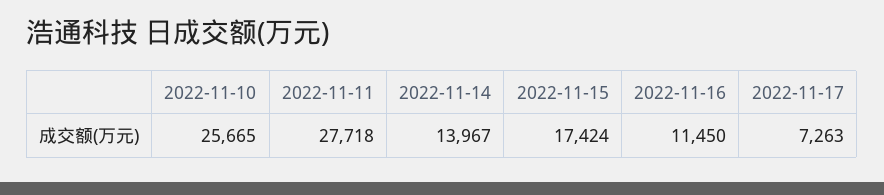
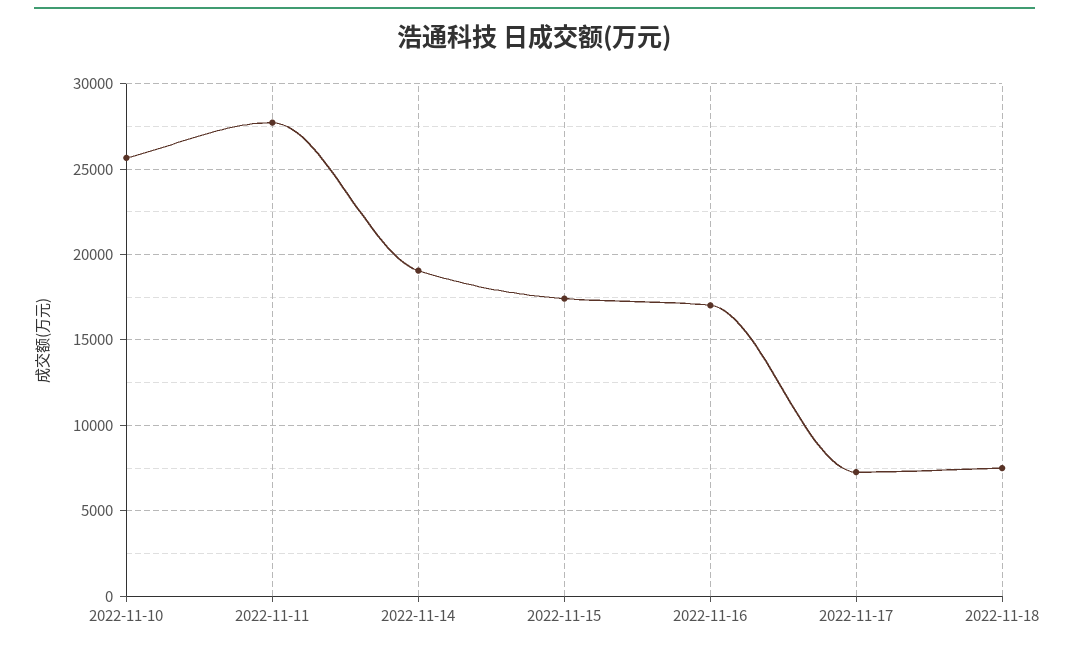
2022-11-14: 13967 -> 19000
2022-11-16: 11450 -> 17000
2022-11-18: none -> 7500

